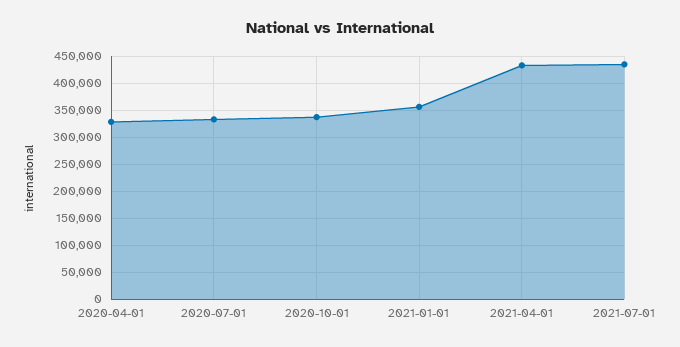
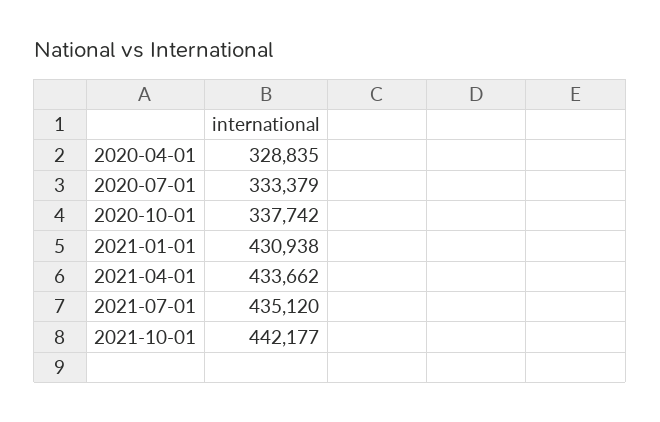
2021-01-01: 350000 -> 430938
2021-10-01: none -> 442177

